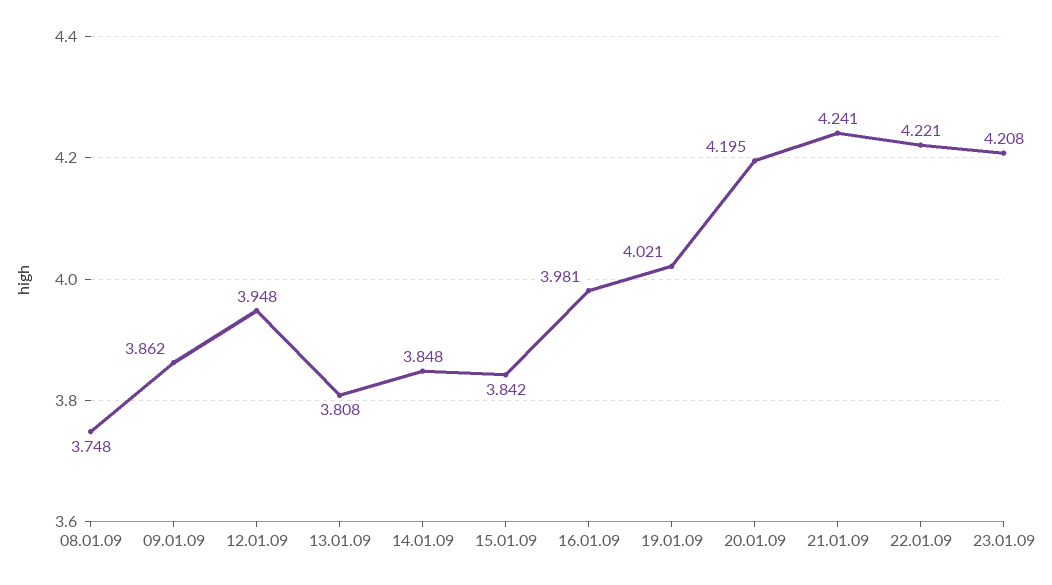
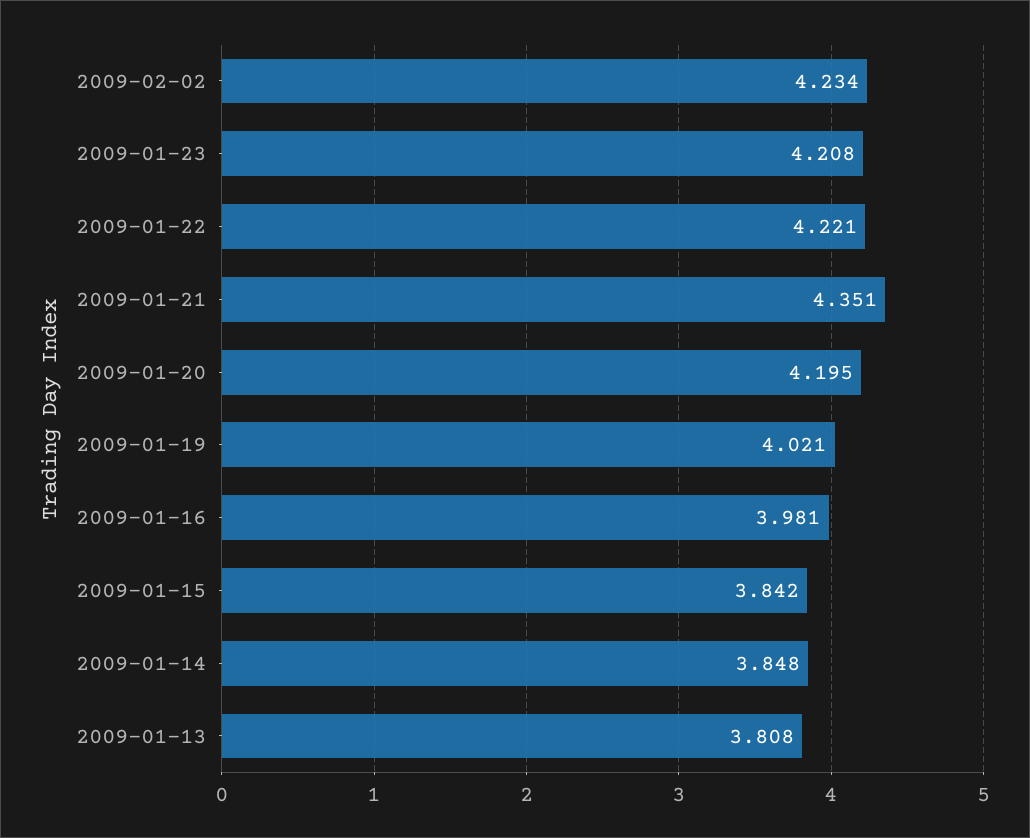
08.01.09: 3.748 -> none
09.01.09: 3.862 -> none
12.01.09: 3.948 -> none
21.01.09: 4.241 -> 4.351
2009-02-02: none -> 4.234

